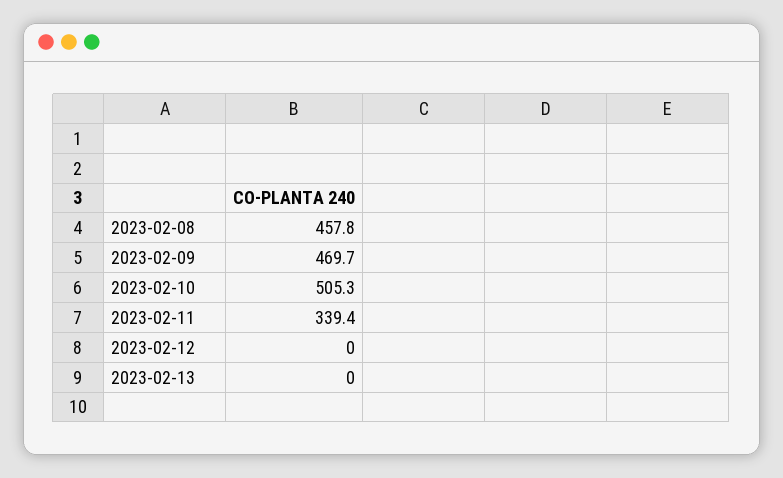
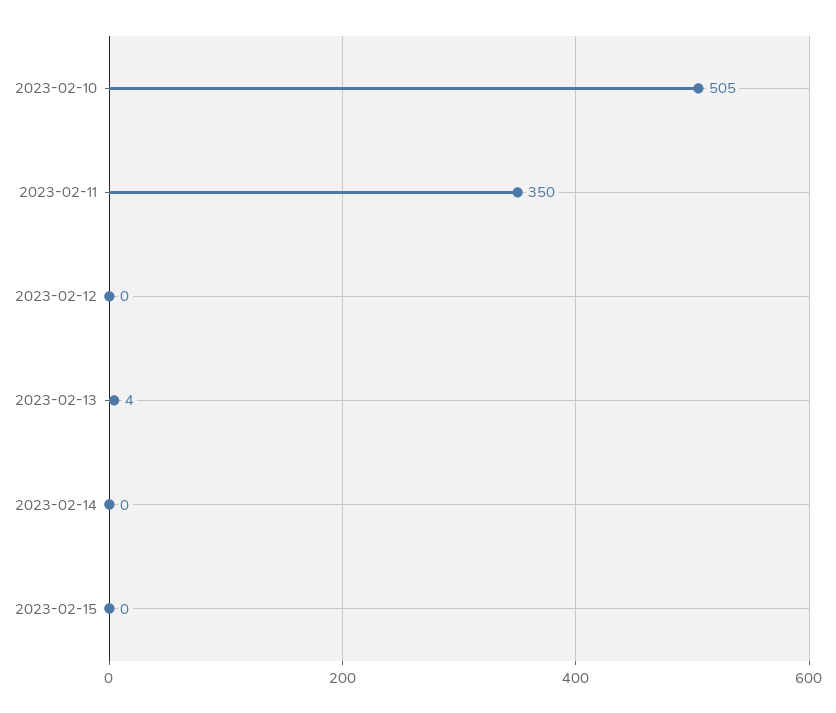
2023-02-08: 457.8 -> none
2023-02-09: 469.7 -> none
2023-02-11: 339.4 -> 350
2023-02-13: 0 -> 4
2023-02-14: none -> 0
2023-02-15: none -> 0

